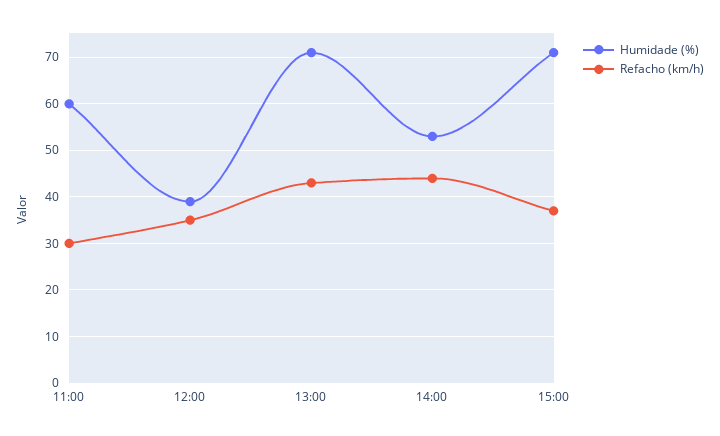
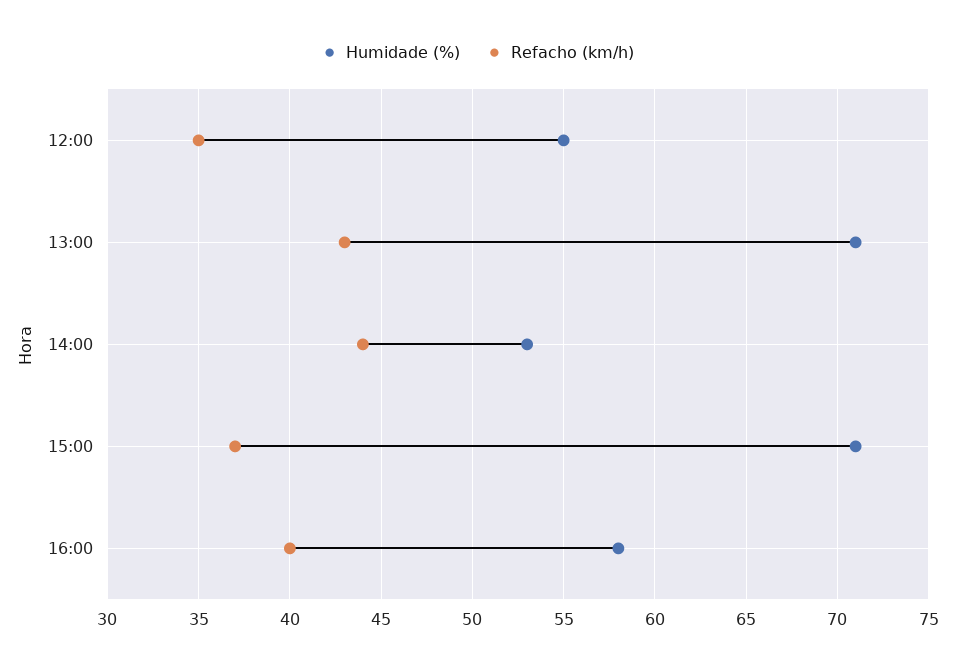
Humidade (%), 11:00: 60 -> none
Refacho (km/h), 11:00: 30 -> none
Humidade (%), 12:00: 40 -> 55
Humidade (%), 16:00: none -> 58
Refacho (km/h), 16:00: none -> 40

